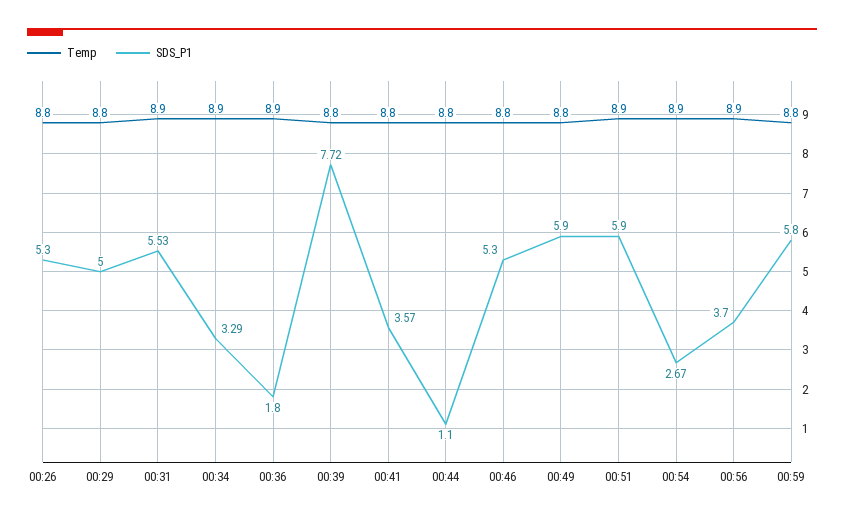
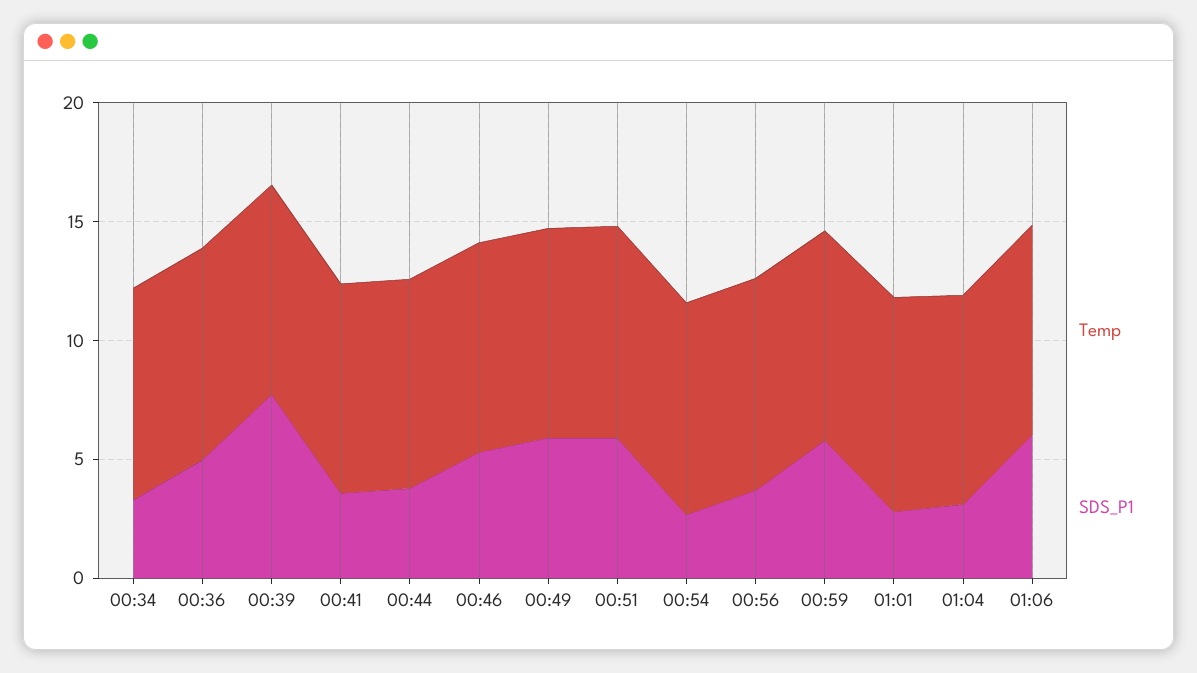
Temp, 00:26: 8.8 -> none
SDS_P1, 00:26: 5.3 -> none
Temp, 00:29: 8.8 -> none
SDS_P1, 00:29: 5 -> none
Temp, 00:31: 8.9 -> none
SDS_P1, 00:31: 5.53 -> none
SDS_P1, 00:36: 1.8 -> 5
SDS_P1, 00:44: 1.1 -> 4
Temp, 01:01: none -> 9
SDS_P1, 01:01: none -> 3
Temp, 01:04: none -> 9
SDS_P1, 01:04: none -> 3
Temp, 01:06: none -> 9
SDS_P1, 01:06: none -> 6

